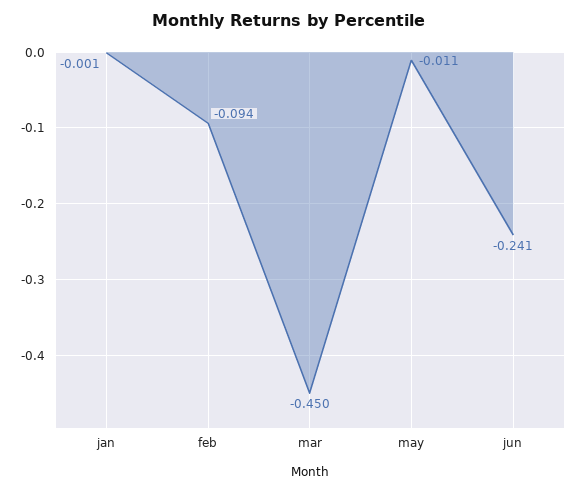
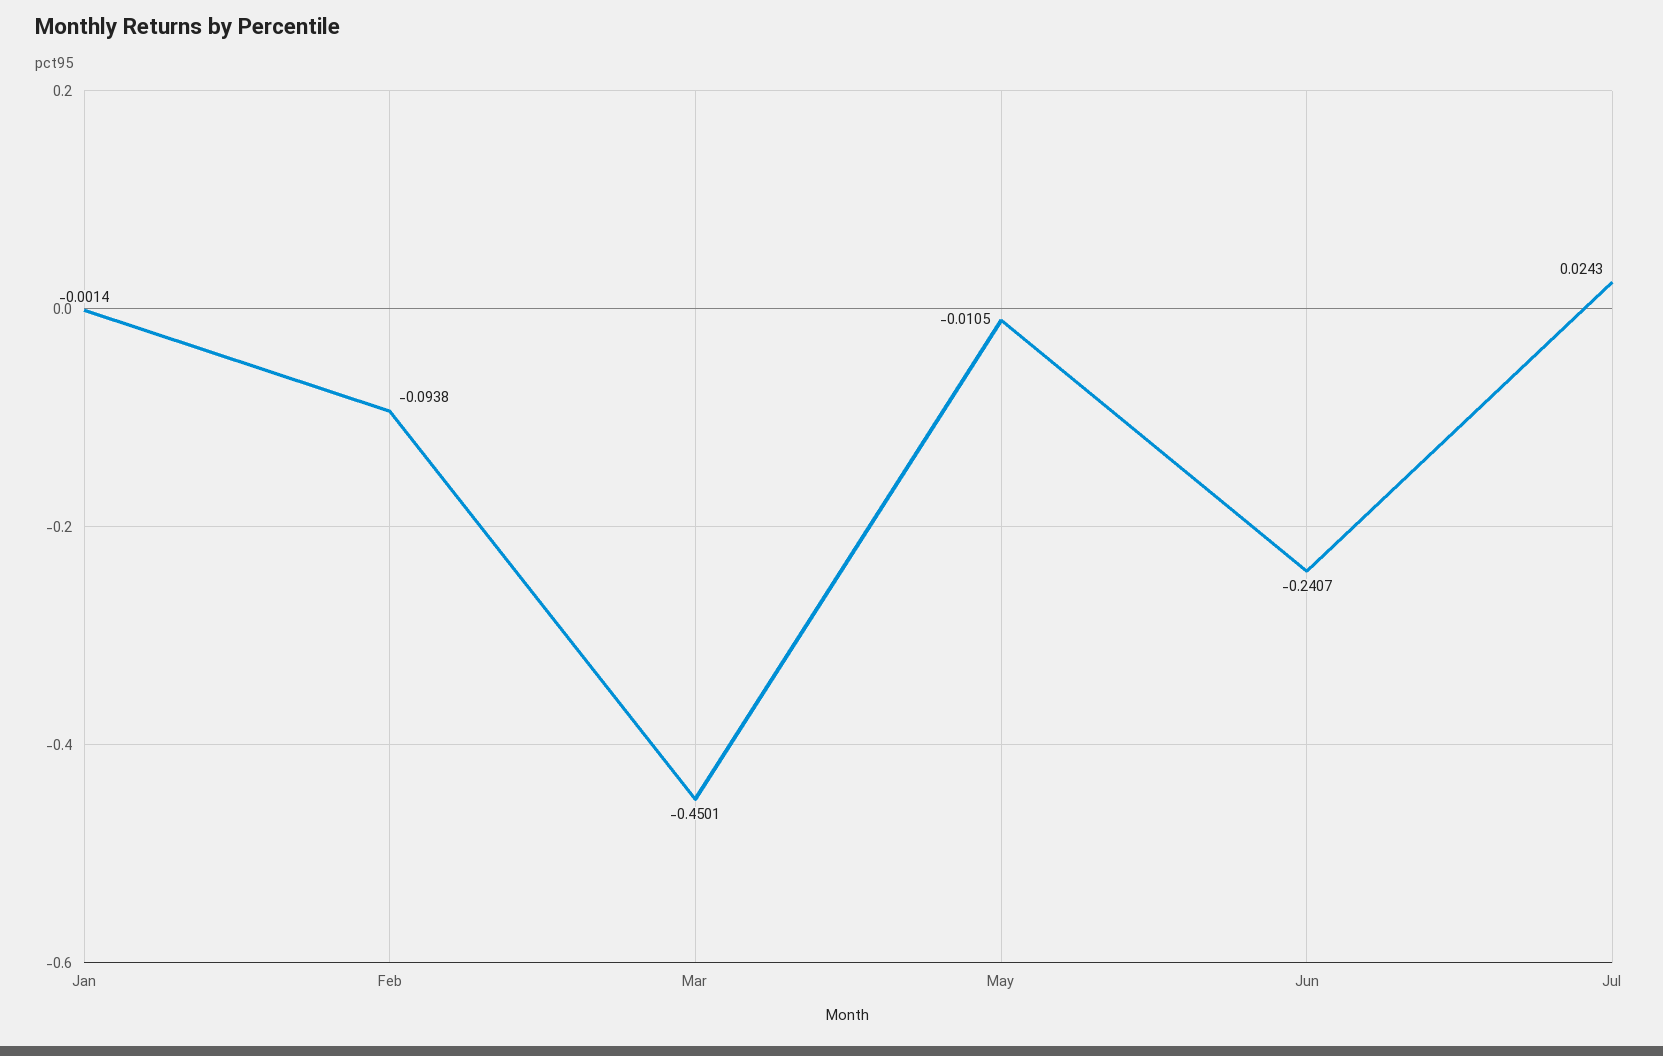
Jul: none -> 0.0243

